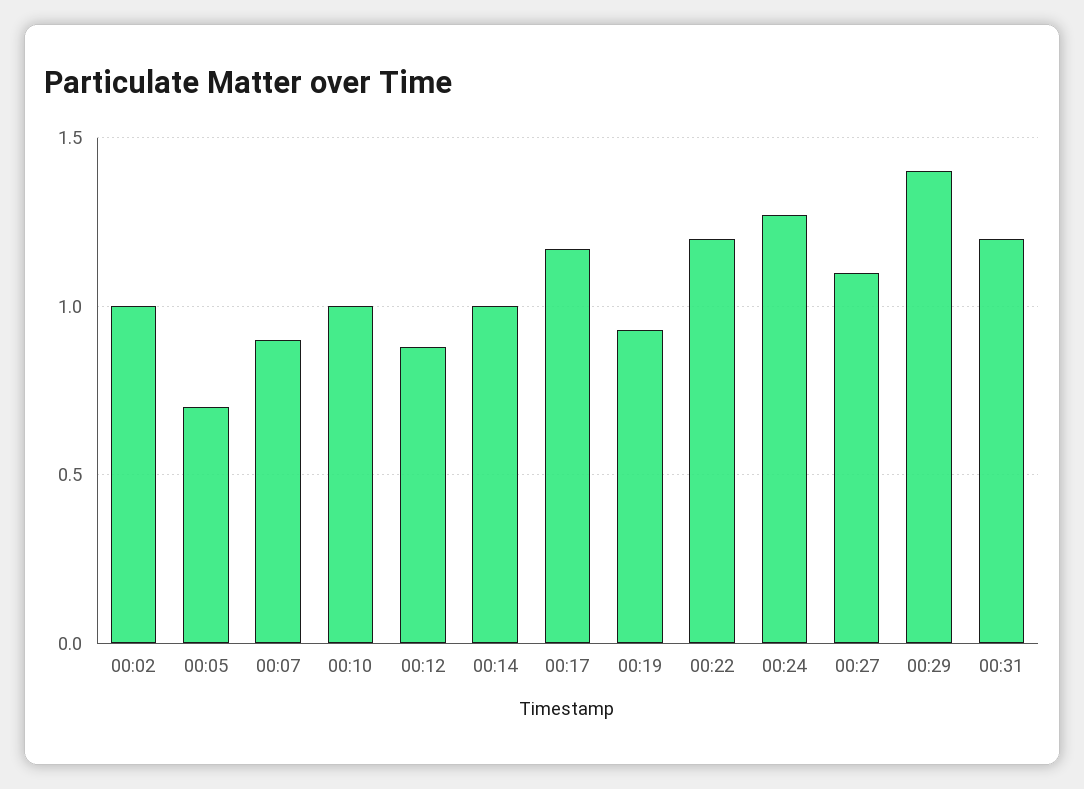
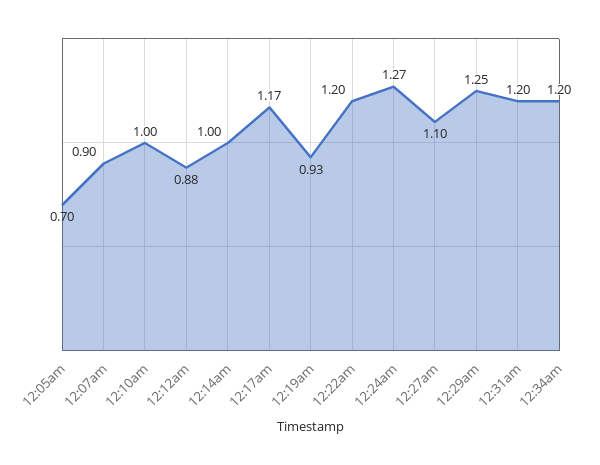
00:02: 1 -> none
00:29: 1.4 -> 1.25
12:34am: none -> 1.2

